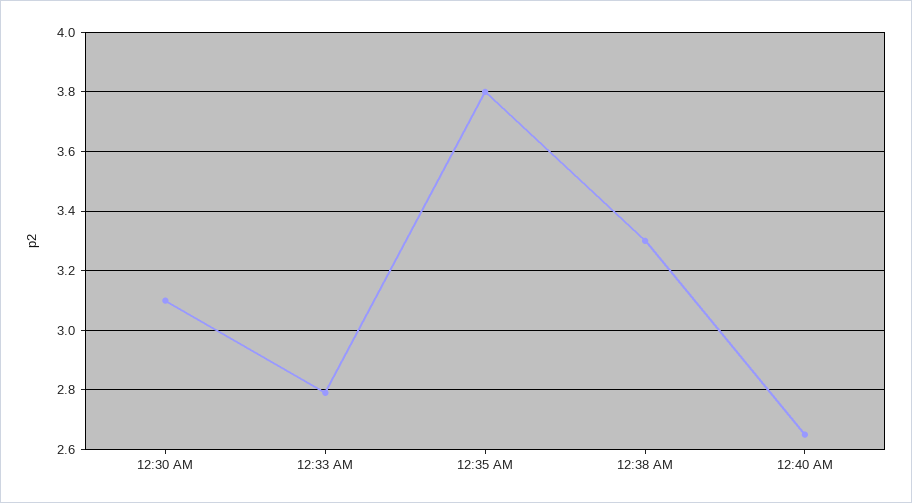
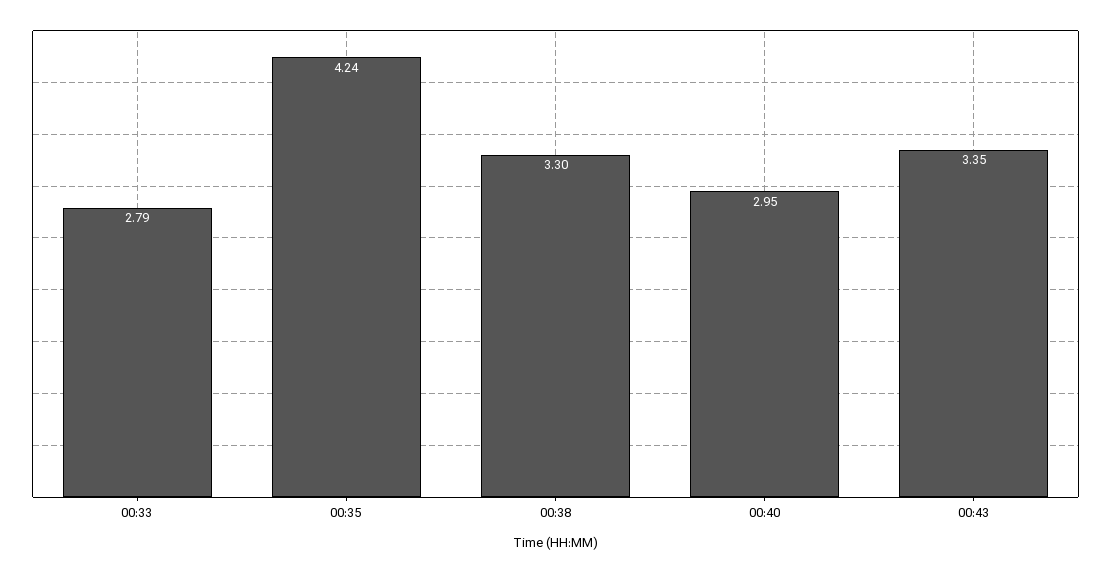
12:30 AM: 3.1 -> none
12:35 AM: 3.8 -> 4.24
12:40 AM: 2.65 -> 2.95
00:43: none -> 3.35

